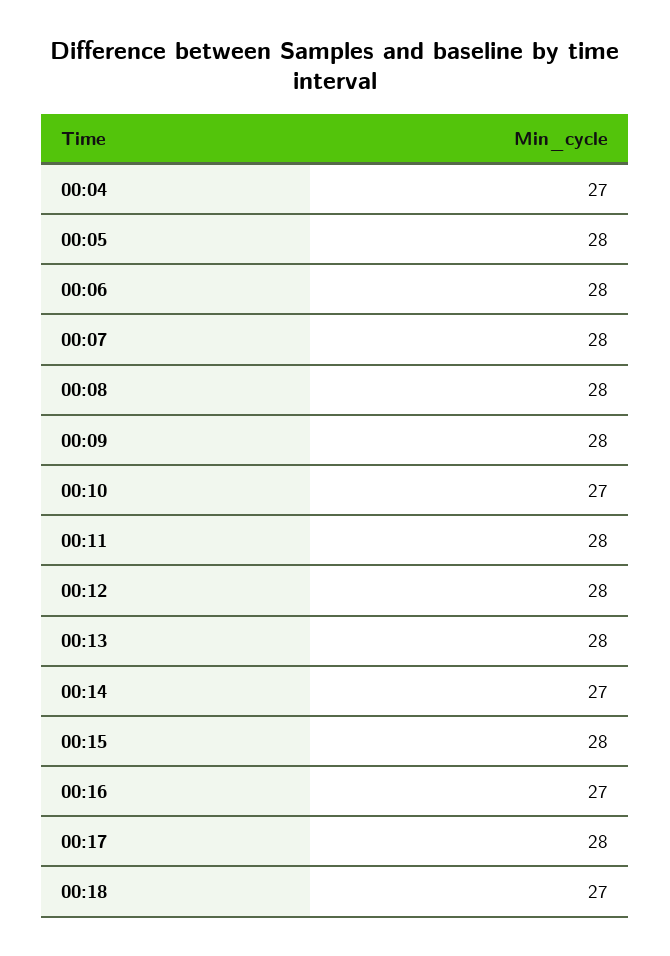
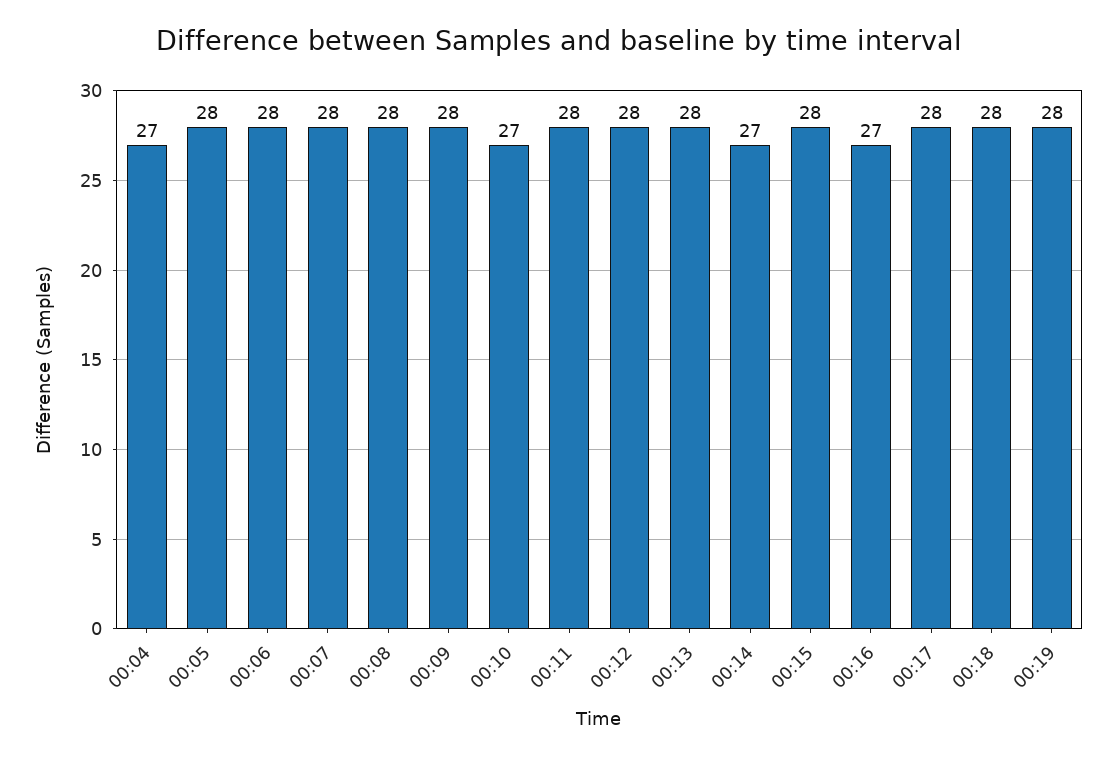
00:18: 27 -> 28
00:19: none -> 28

